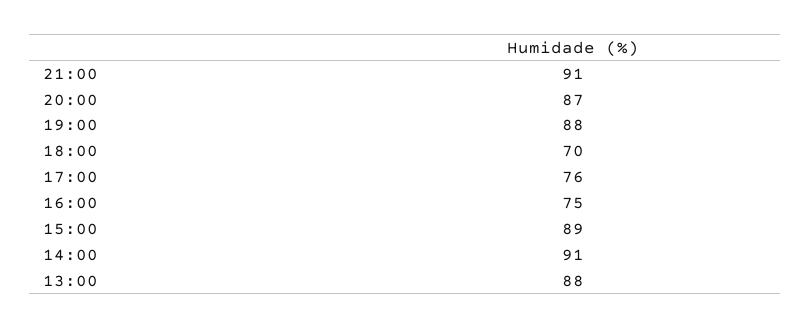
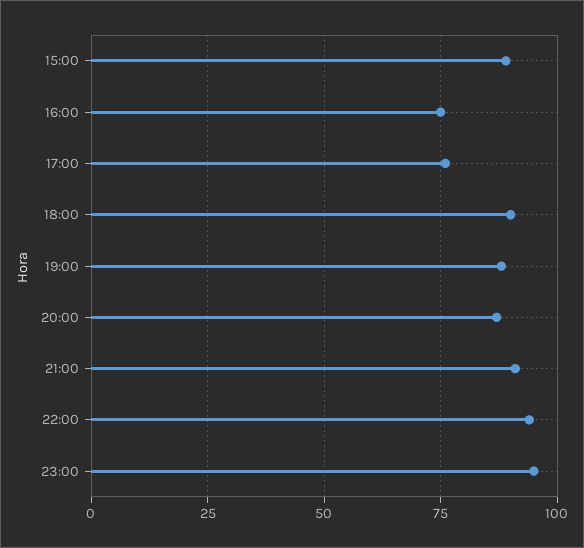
18:00: 70 -> 90
14:00: 91 -> none
13:00: 88 -> none
22:00: none -> 95
23:00: none -> 95

